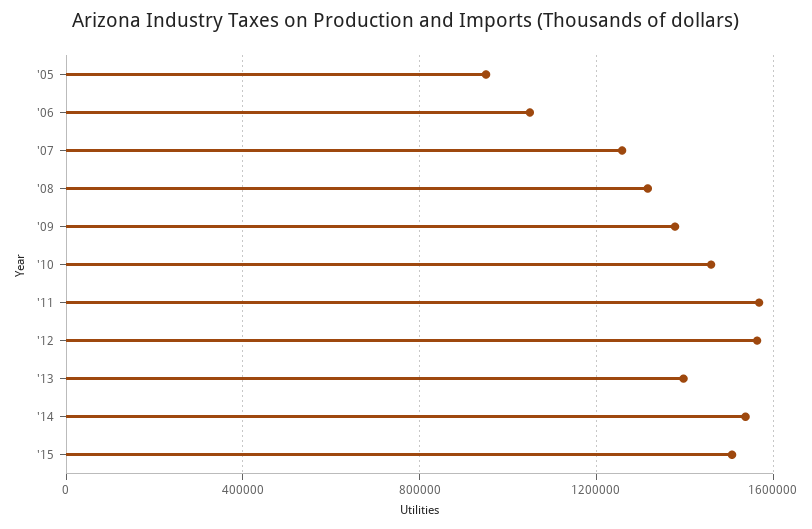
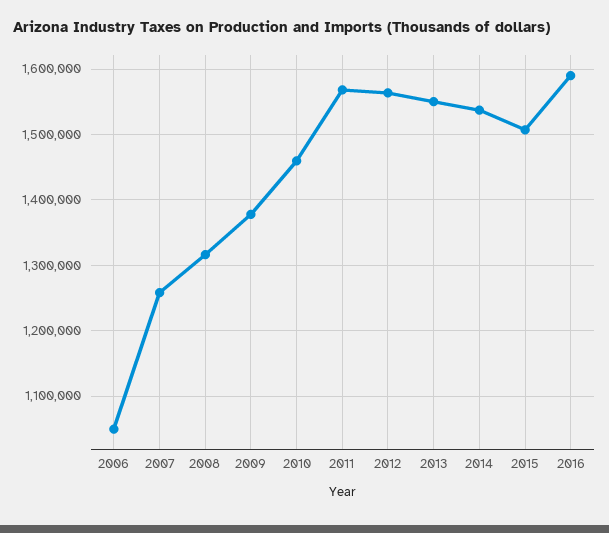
'05: 950000 -> none
'13: 1400000 -> 1550000
2016: none -> 1590000

